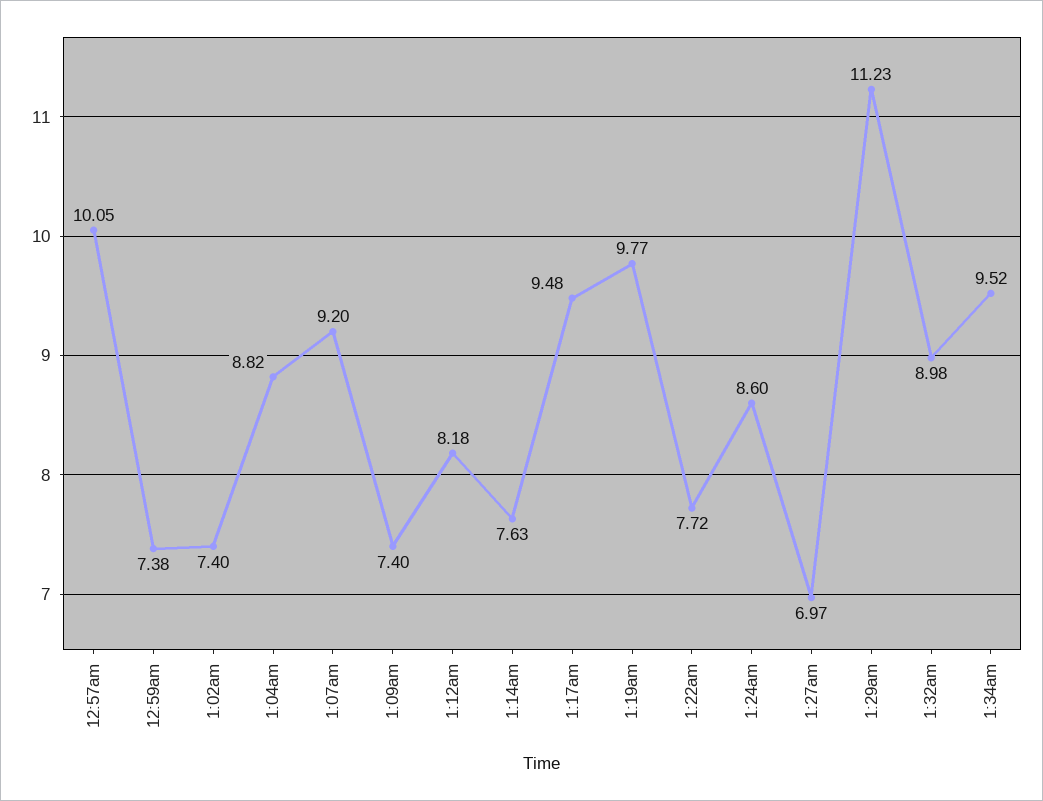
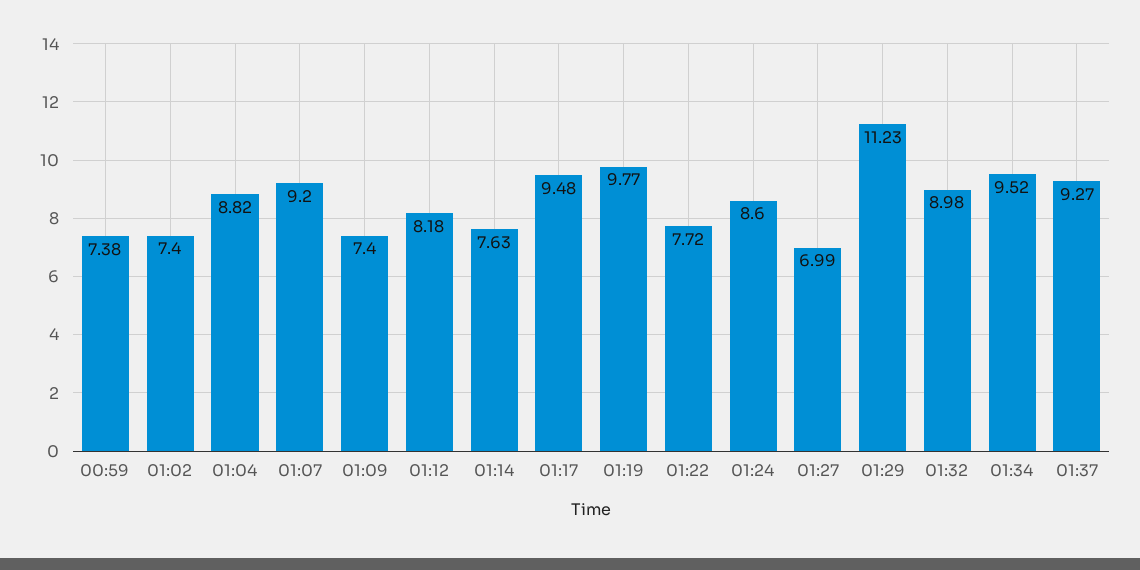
12:57am: 10.05 -> none
1:27am: 6.97 -> 6.99
01:37: none -> 9.27

